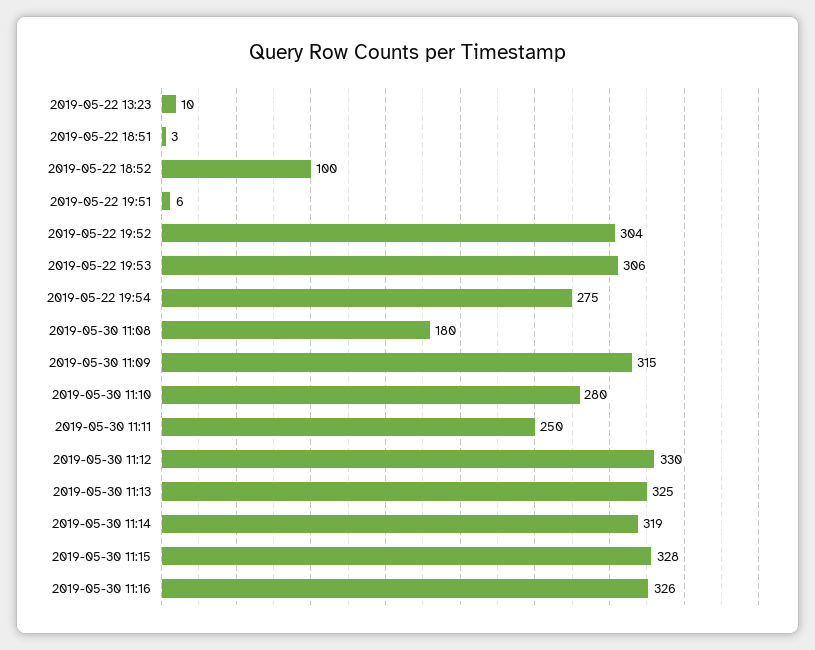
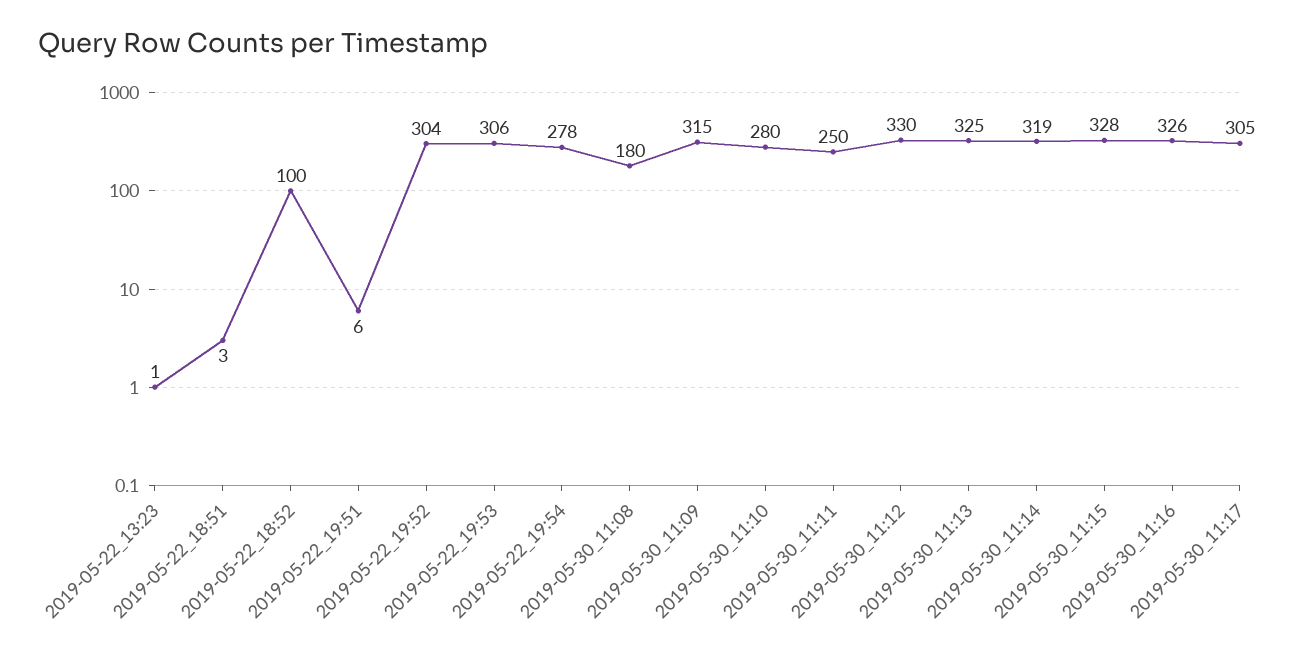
2019-05-22 13:23: 10 -> 1
2019-05-22 19:54: 275 -> 278
2019-05-30_11:17: none -> 305

